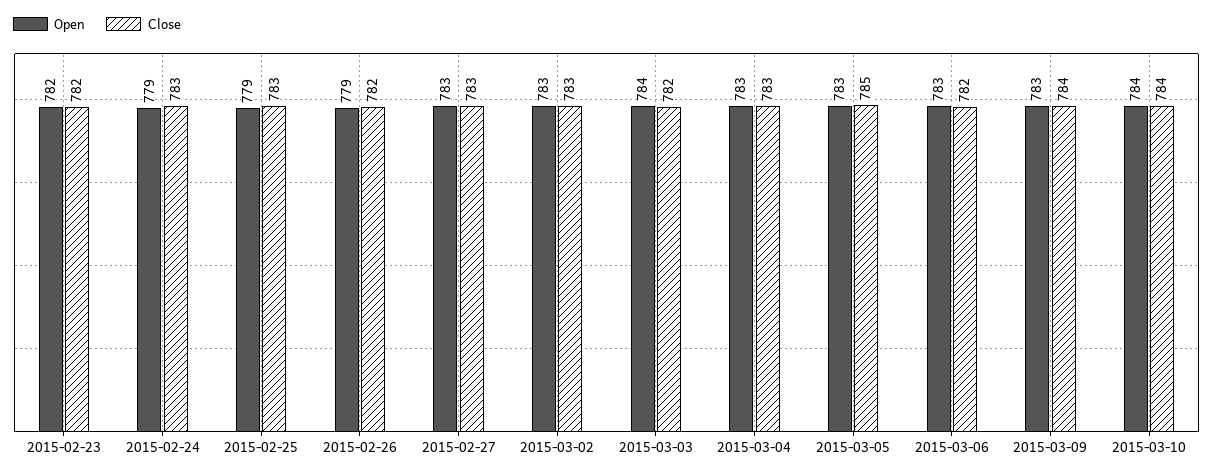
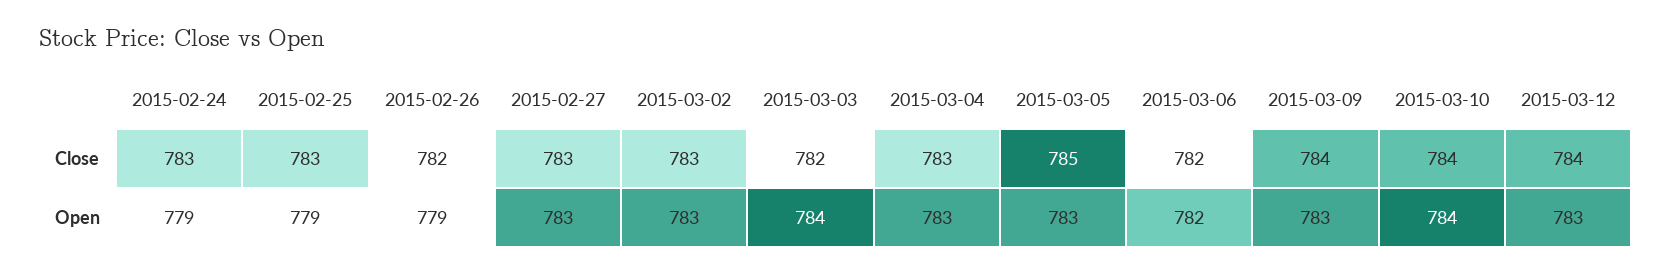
Open, 2015-02-23: 782 -> none
Close, 2015-02-23: 782 -> none
Open, 2015-03-06: 783 -> 782
Close, 2015-03-12: none -> 784
Open, 2015-03-12: none -> 783

